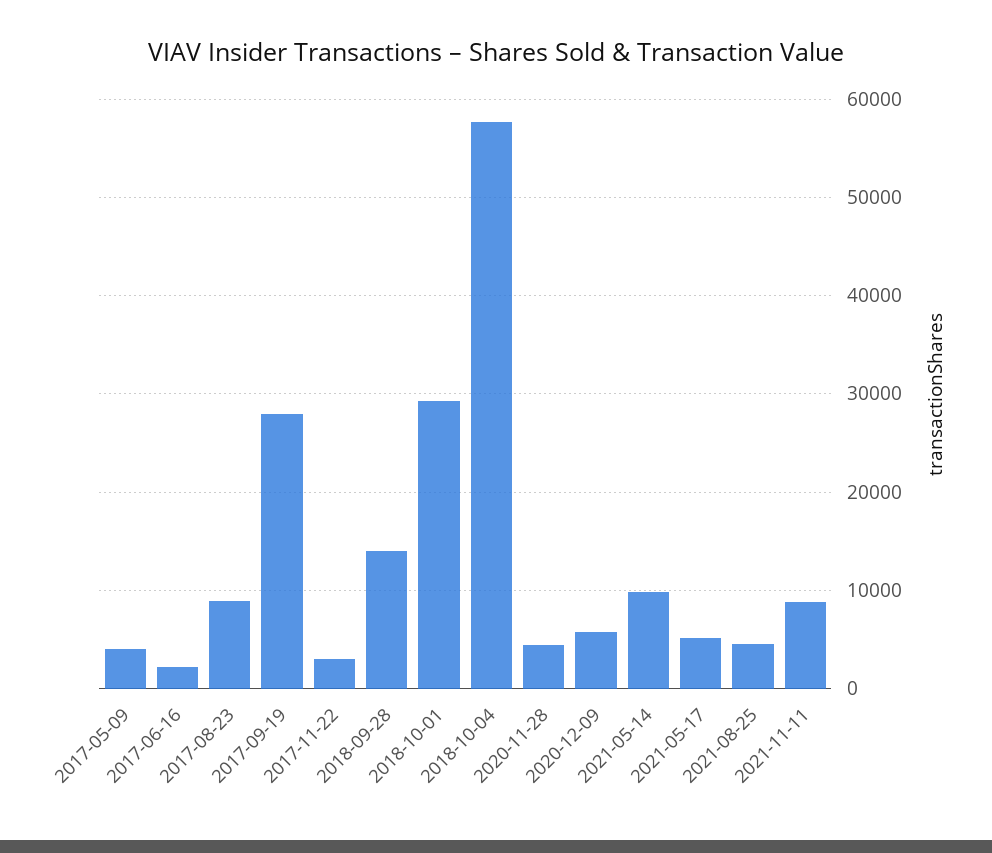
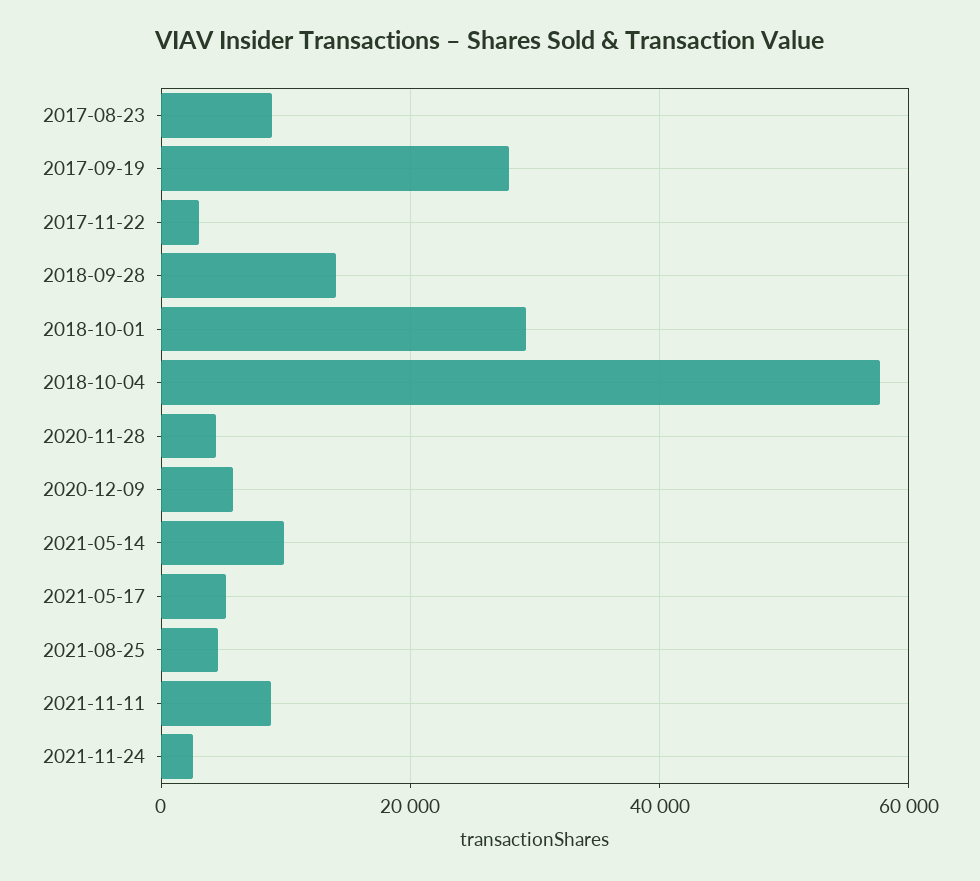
2017-05-09: 4000 -> none
2017-06-16: 2000 -> none
2021-11-24: none -> 2000

